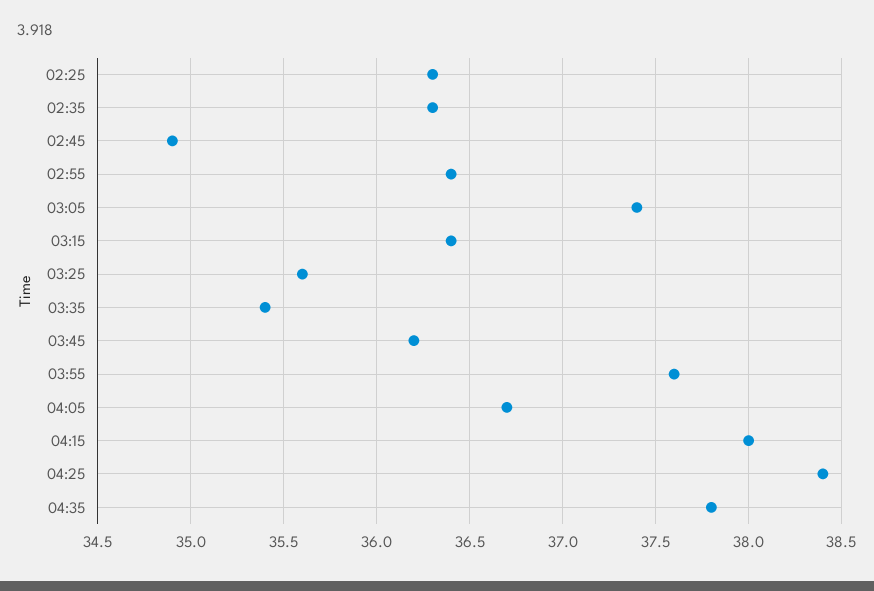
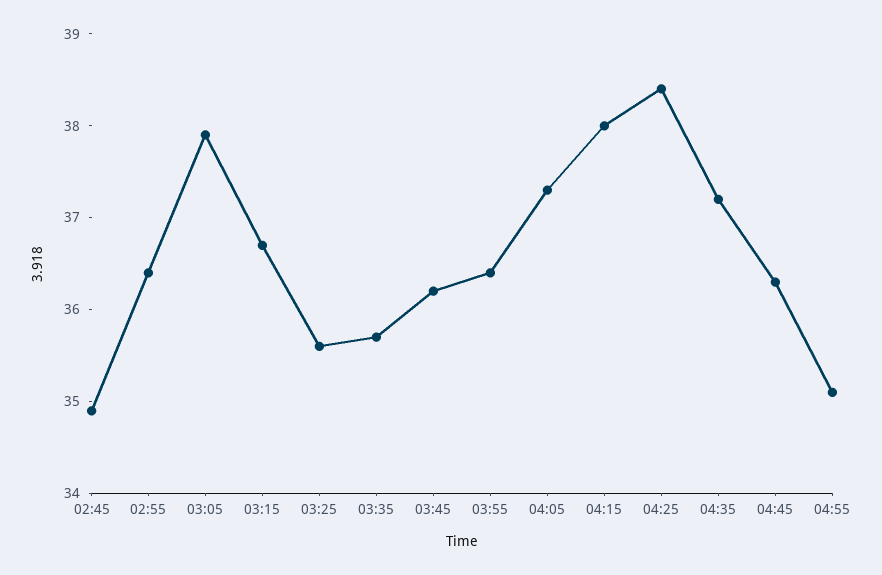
02:25: 36.3 -> none
02:35: 36.3 -> none
03:05: 37.4 -> 37.9
03:15: 36.4 -> 36.7
03:35: 35.4 -> 35.7
03:55: 37.6 -> 36.4
04:05: 36.7 -> 37.3
04:35: 37.8 -> 37.2
04:45: none -> 36.3
04:55: none -> 35.1

